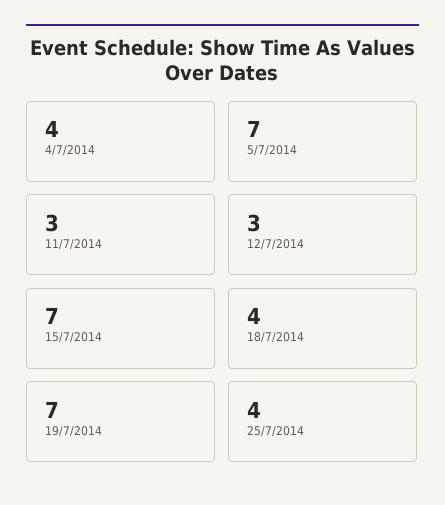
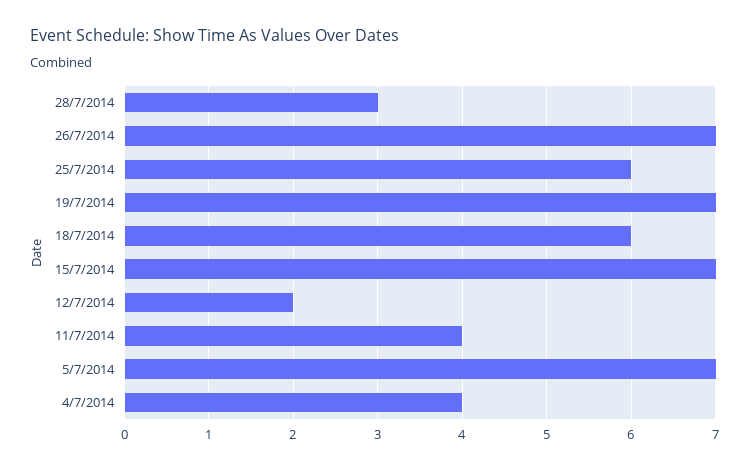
11/7/2014: 3 -> 4
12/7/2014: 3 -> 2
18/7/2014: 4 -> 6
25/7/2014: 4 -> 6
28/7/2014: none -> 3
26/7/2014: none -> 7

